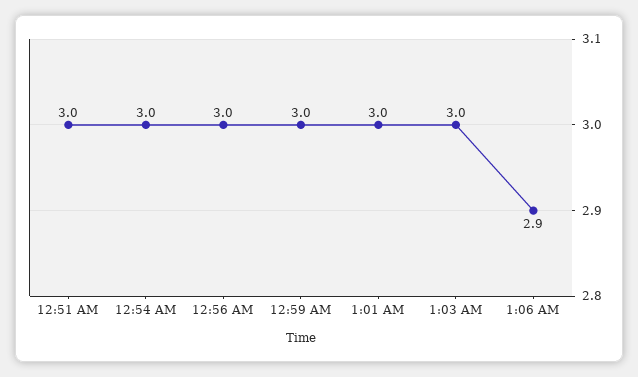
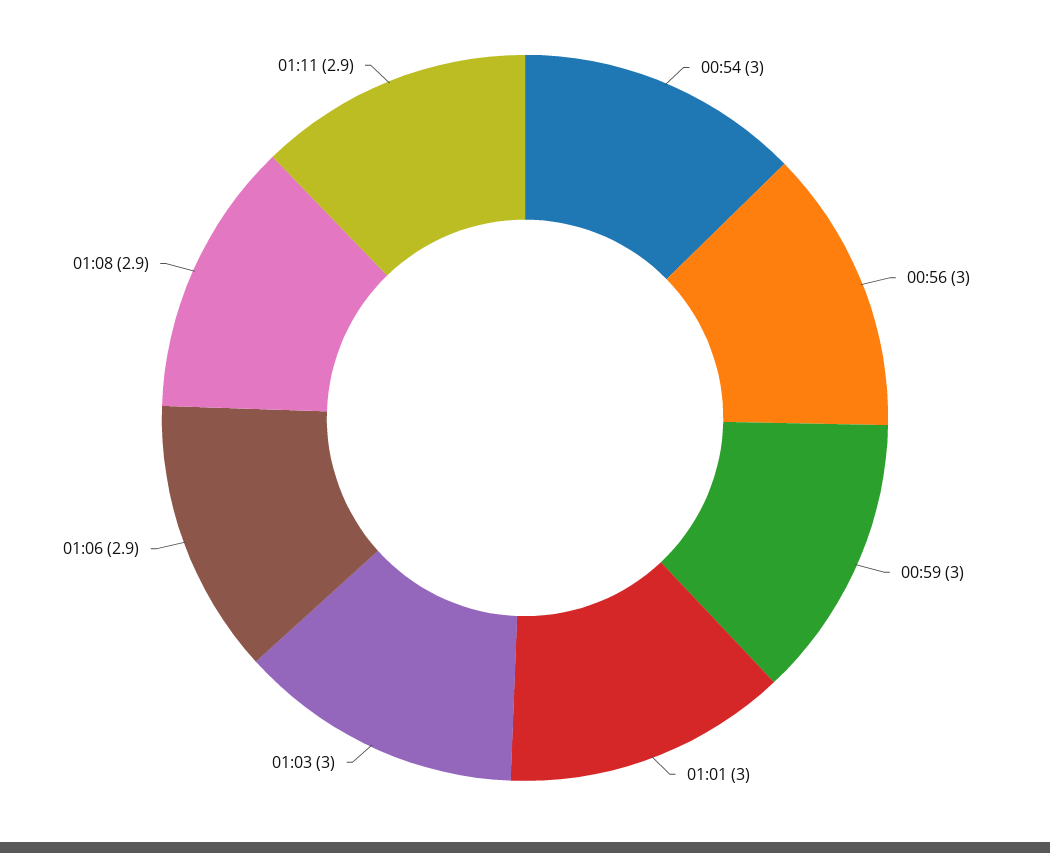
12:51 AM: 3 -> none
01:08: none -> 2.9
01:11: none -> 2.9

